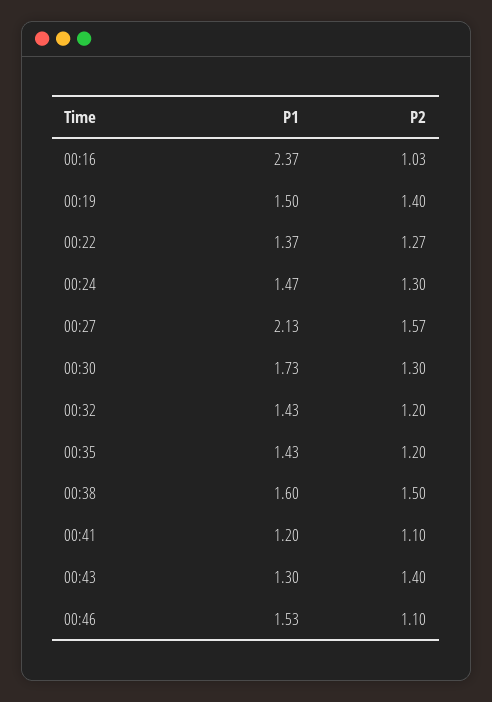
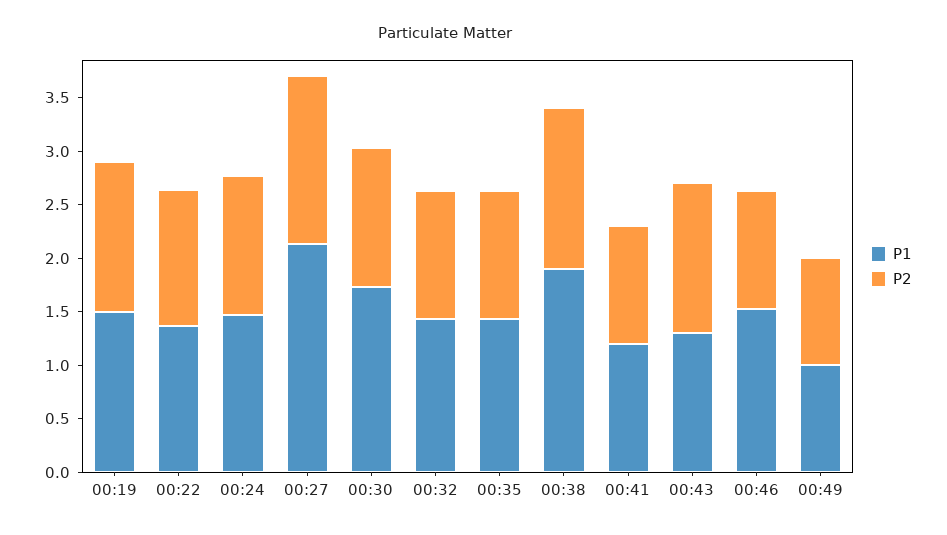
P1, 00:16: 2.37 -> none
P2, 00:16: 1.03 -> none
P1, 00:38: 1.6 -> 1.9
P1, 00:49: none -> 1
P2, 00:49: none -> 1

